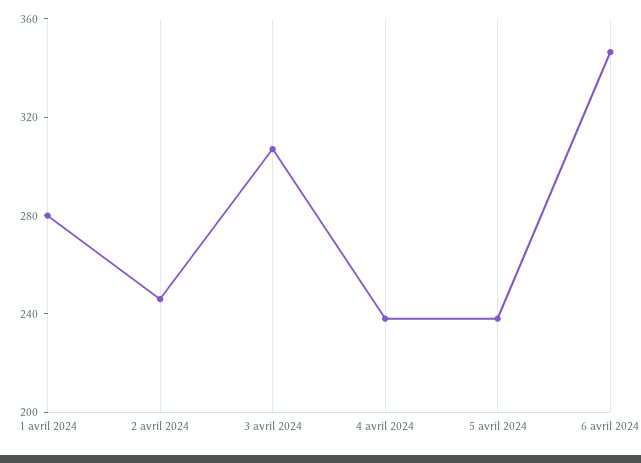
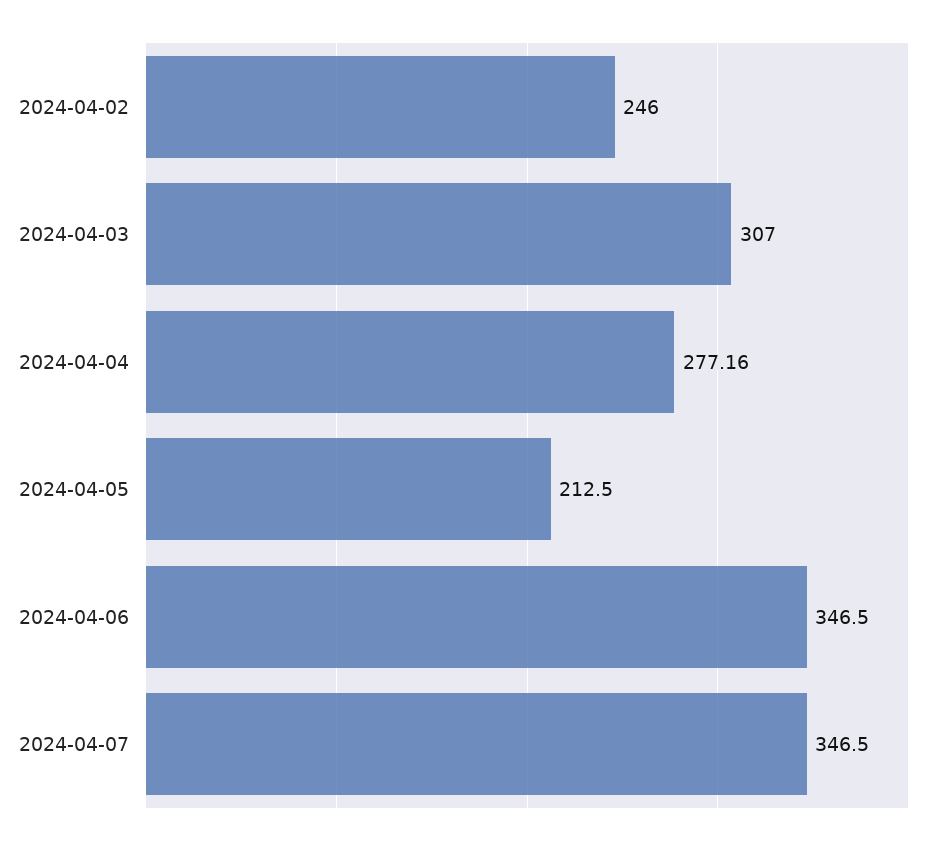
1 avril 2024: 280 -> none
4 avril 2024: 240 -> 277.16
5 avril 2024: 240 -> 212.5
2024-04-07: none -> 346.5

